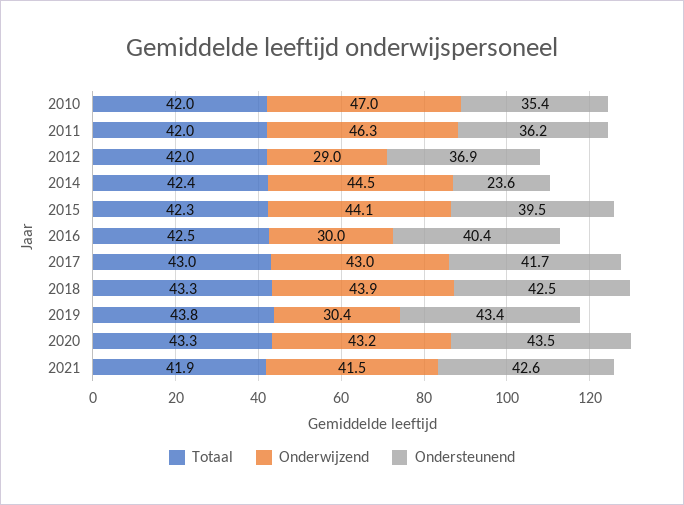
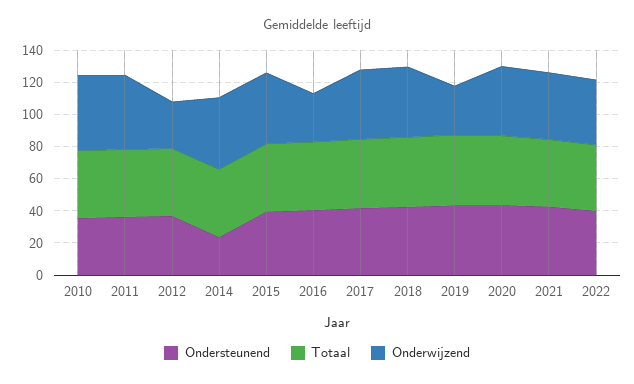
Ondersteunend, 2022: none -> 40
Totaal, 2022: none -> 40
Onderwijzend, 2022: none -> 40

